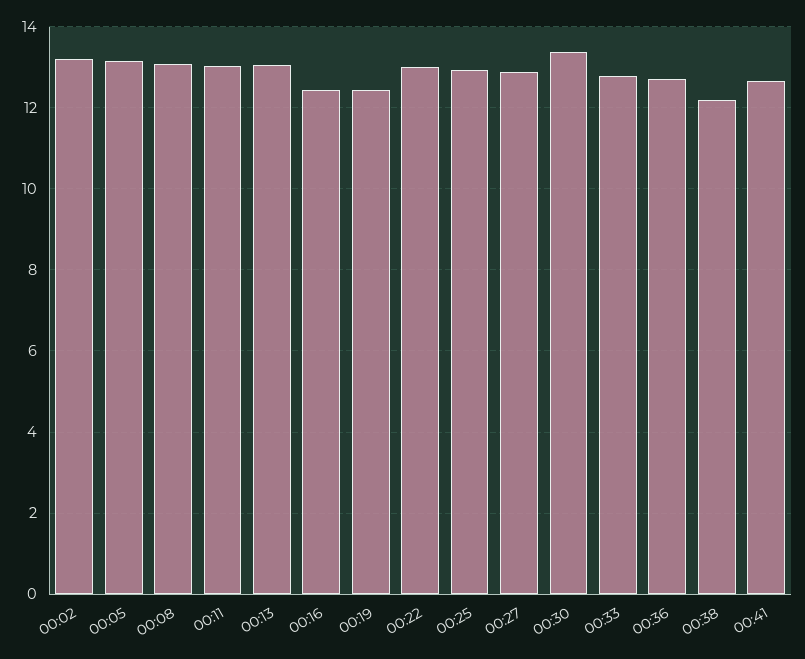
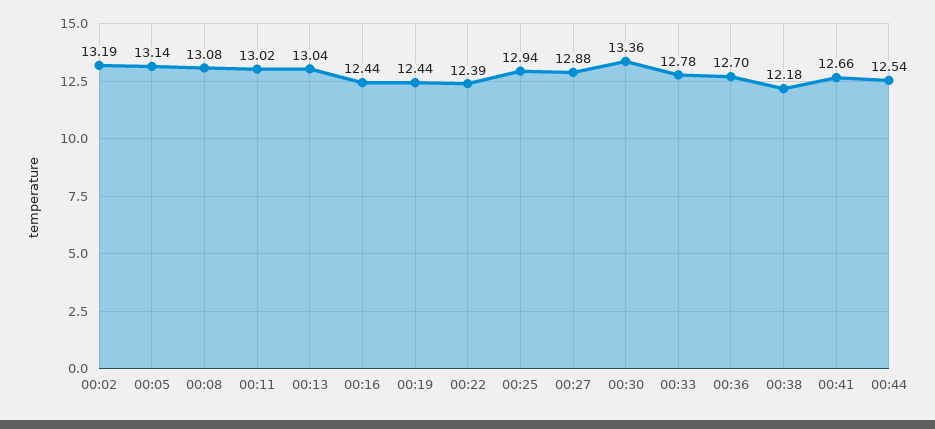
00:22: 13 -> 12.39
00:44: none -> 12.54

